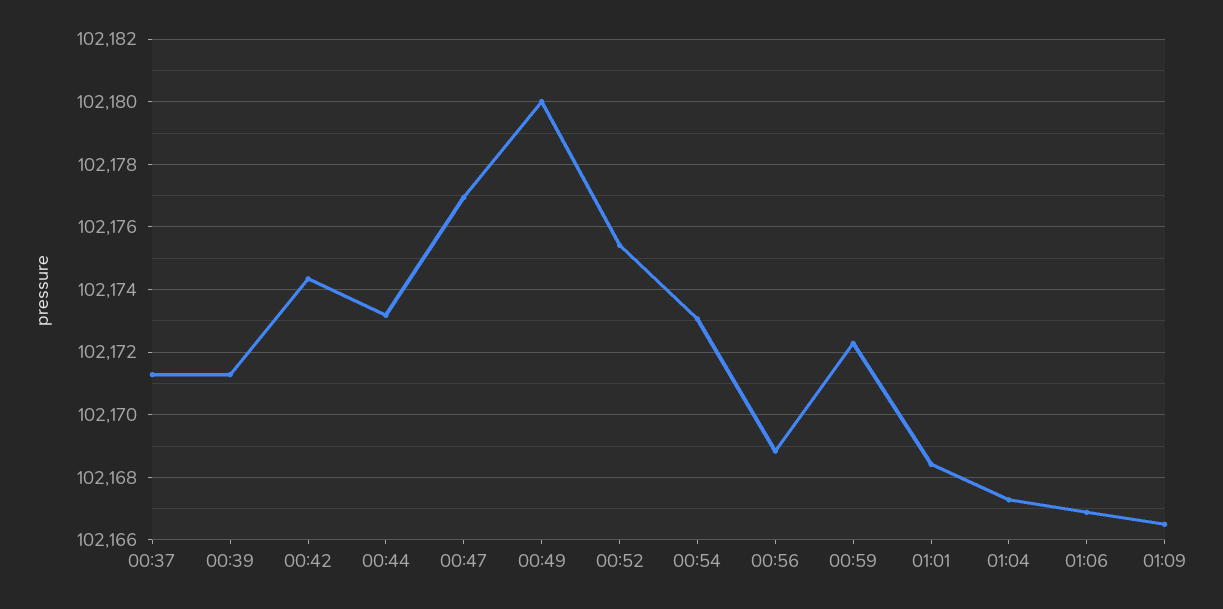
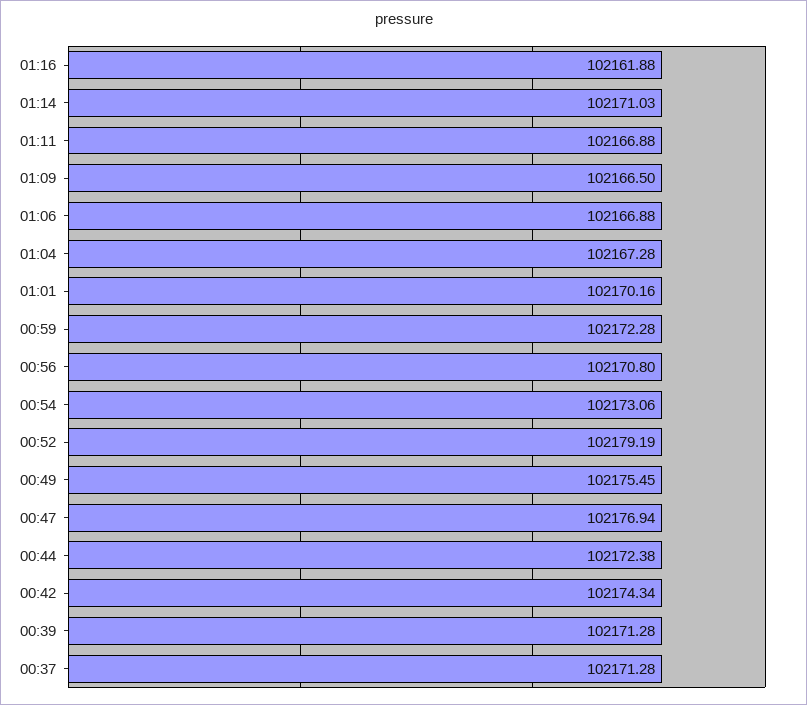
00:44: 102173.2 -> 102172.38
00:49: 102180 -> 102175.45
00:52: 102175.4 -> 102179.19
00:56: 102168.8 -> 102170.8
01:01: 102168.4 -> 102170.16
01:16: none -> 102161.88
01:14: none -> 102171.03
01:11: none -> 102166.88

